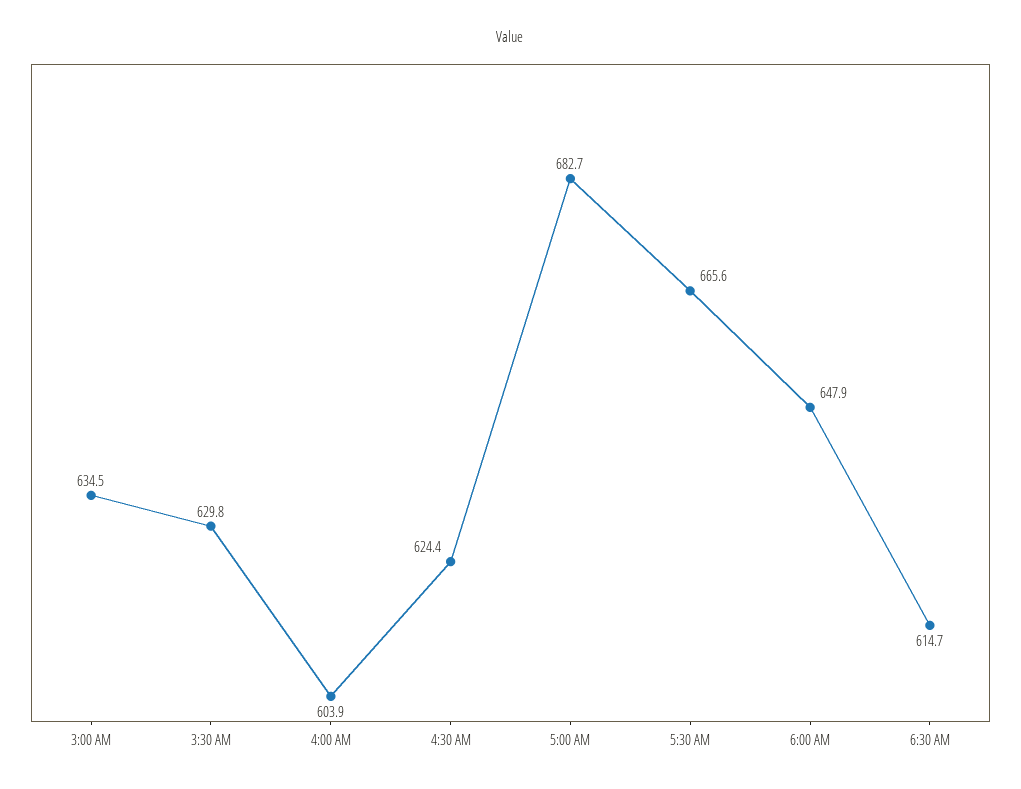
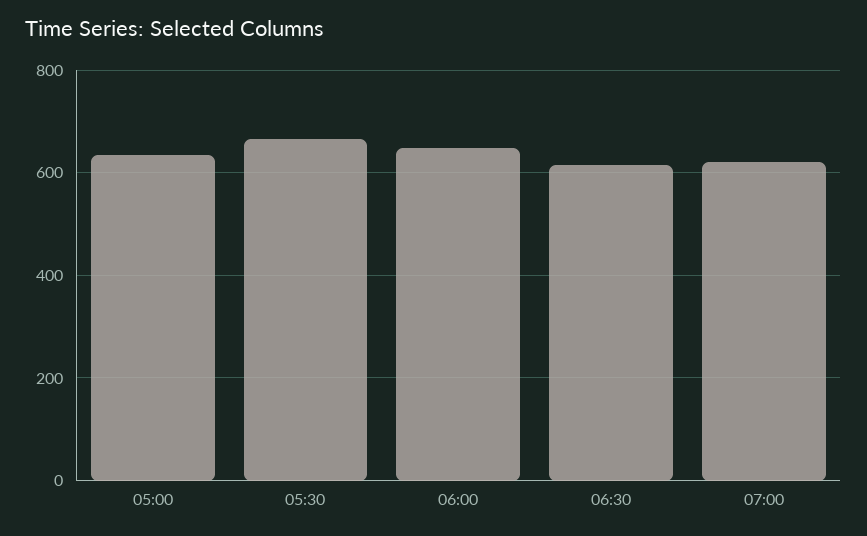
3:00 AM: 634.5 -> none
3:30 AM: 629.8 -> none
4:00 AM: 603.9 -> none
4:30 AM: 624.4 -> none
5:00 AM: 682.7 -> 640
07:00: none -> 620

